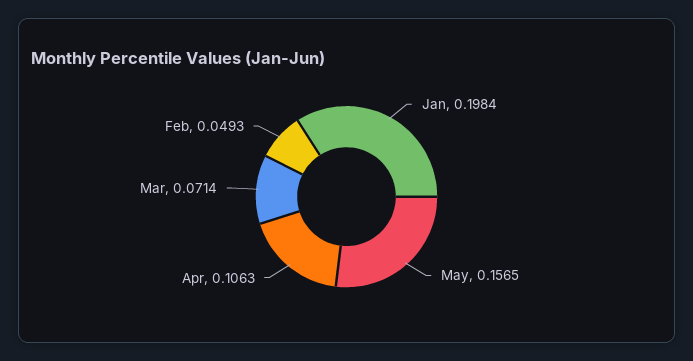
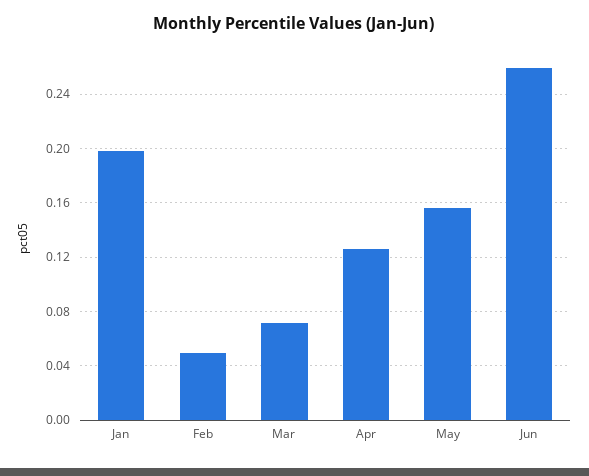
Apr: 0.1063 -> 0.125
Jun: none -> 0.26

